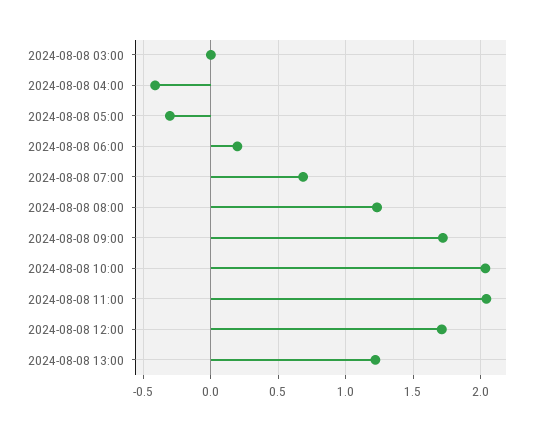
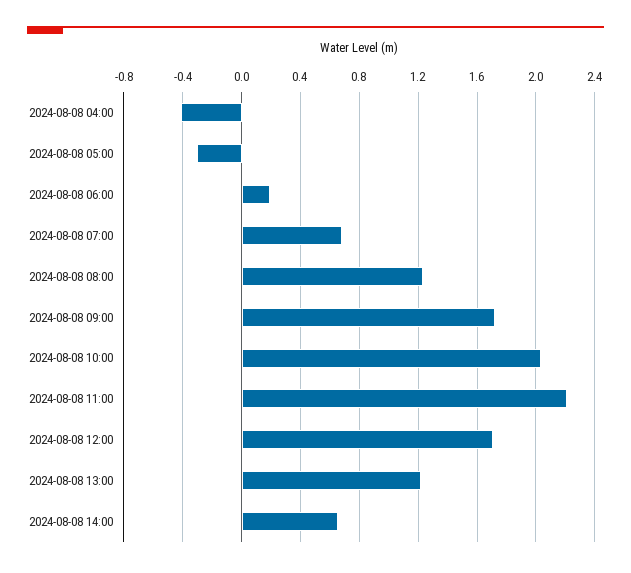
2024-08-08 03:00: 0 -> none
2024-08-08 11:00: 2.05 -> 2.2
2024-08-08 14:00: none -> 0.65

